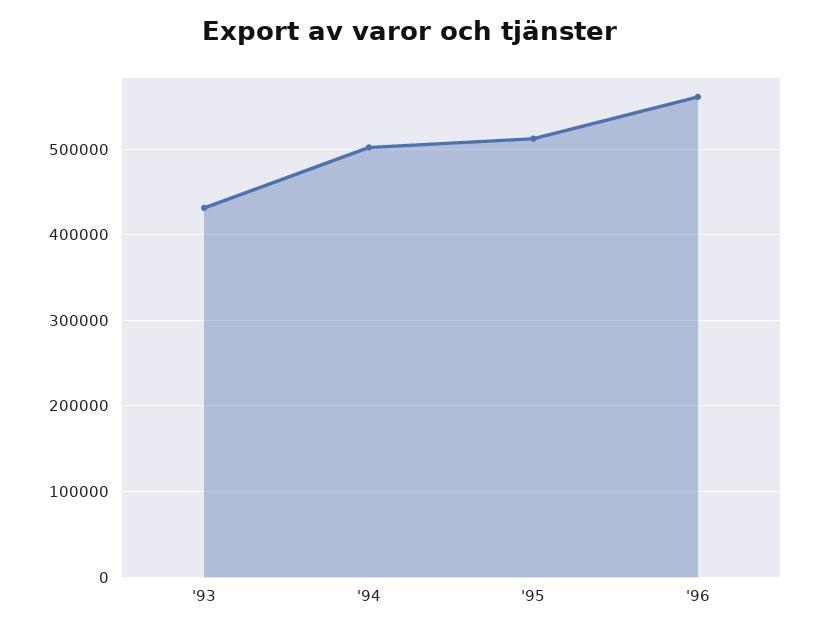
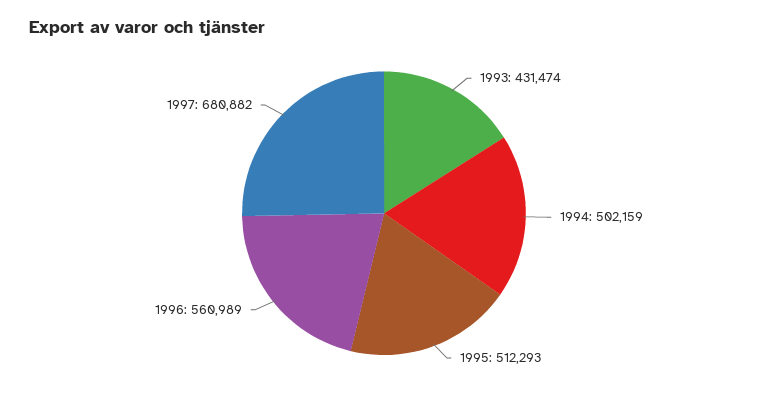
1997: none -> 680882

